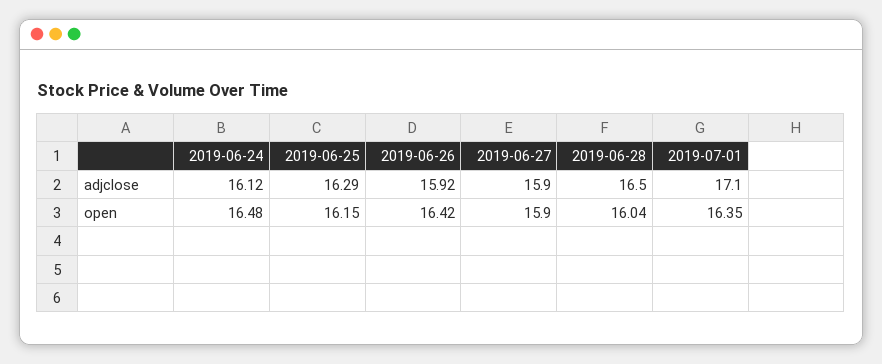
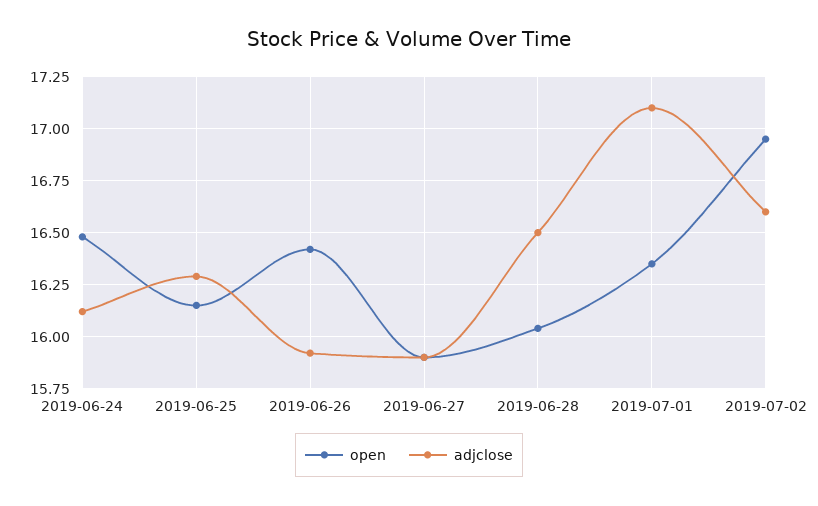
open, 2019-07-02: none -> 16.95
adjclose, 2019-07-02: none -> 16.6

